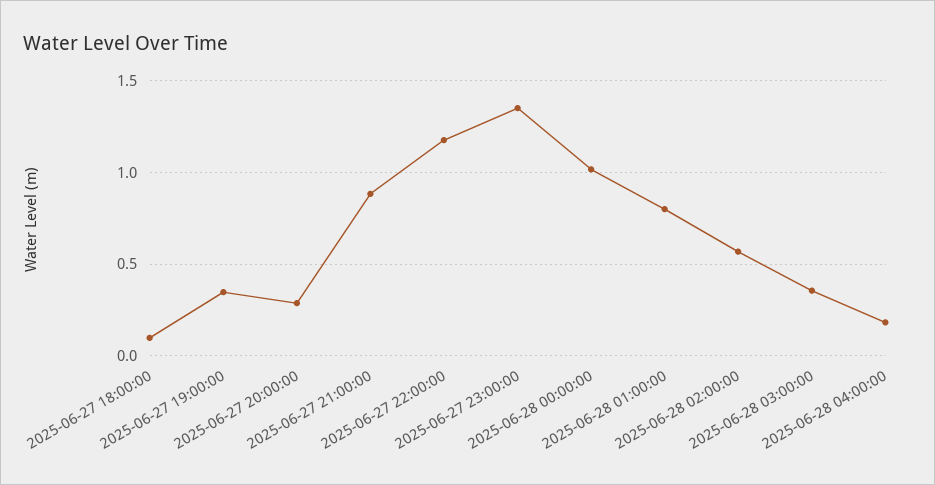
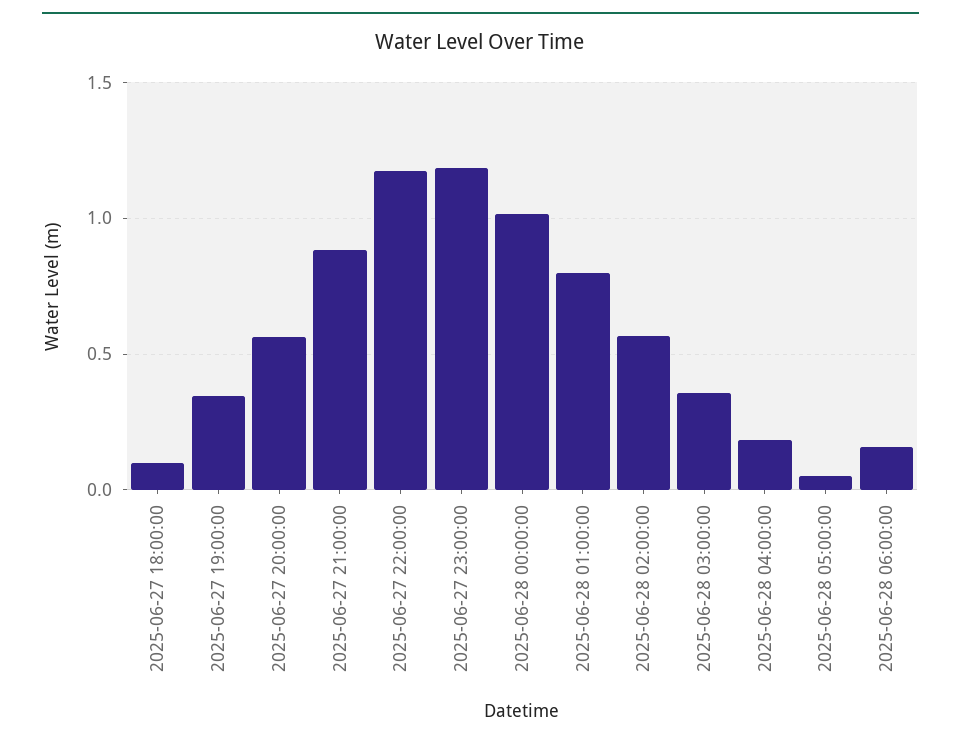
2025-06-27 20:00:00: 0.3 -> 0.55
2025-06-27 23:00:00: 1.35 -> 1.2
2025-06-28 05:00:00: none -> 0.05
2025-06-28 06:00:00: none -> 0.15

